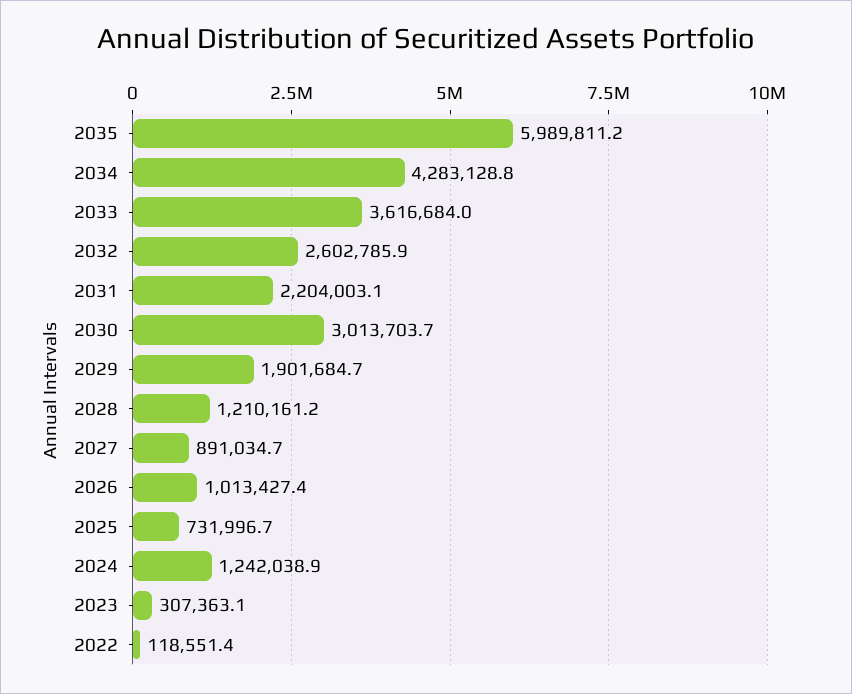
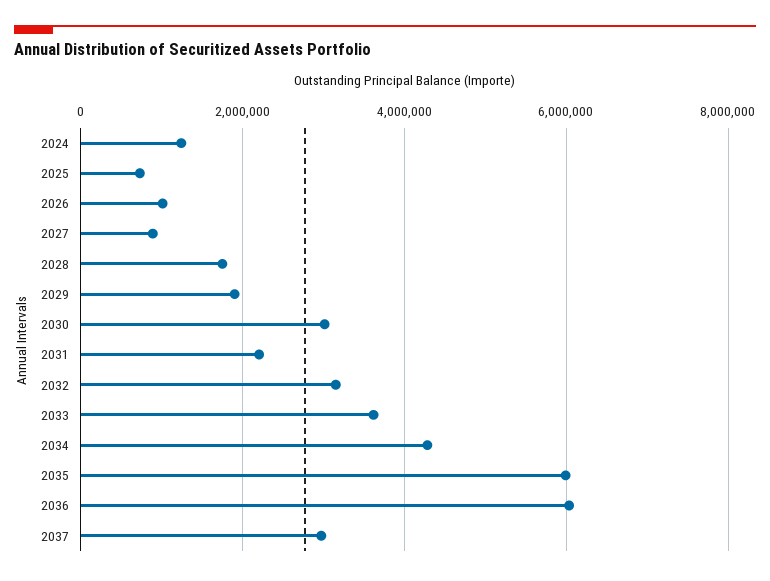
2032: 2602785.9 -> 3200000
2028: 1210161.2 -> 1800000
2023: 307363.1 -> none
2022: 118551.4 -> none
2036: none -> 6000000
2037: none -> 3000000

